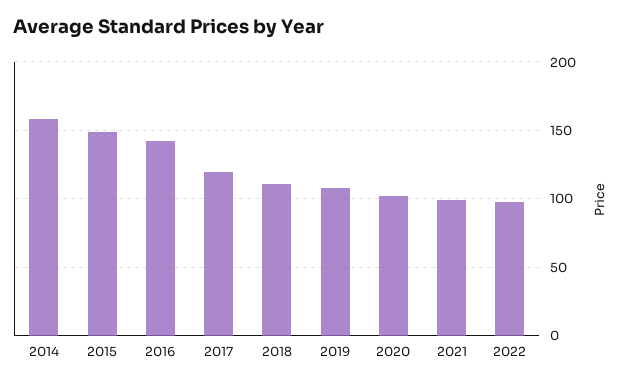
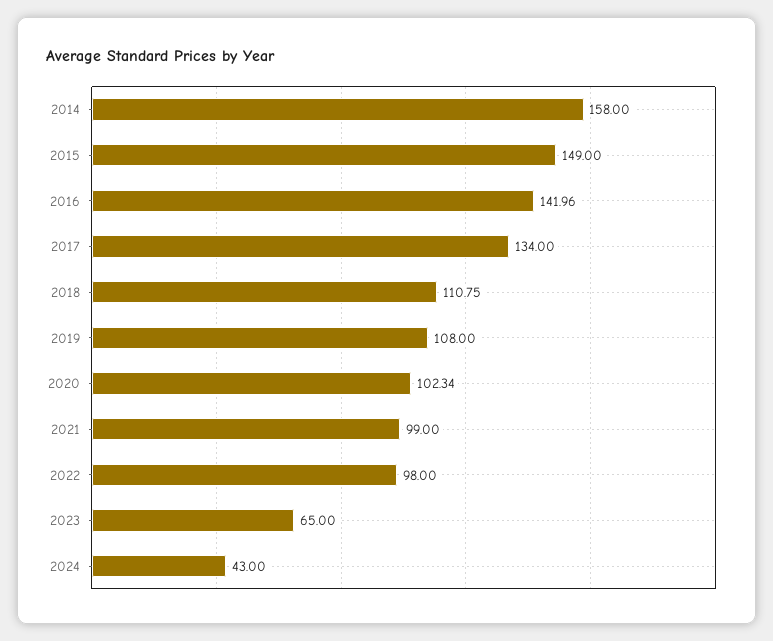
2017: 120 -> 134
2023: none -> 65
2024: none -> 43

